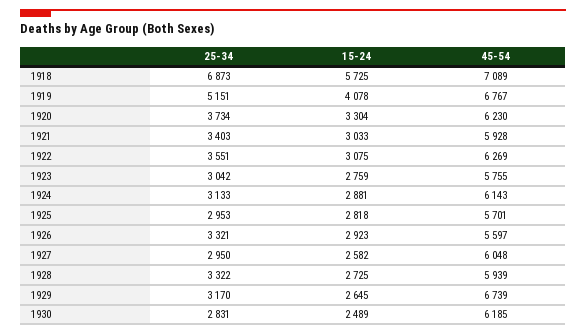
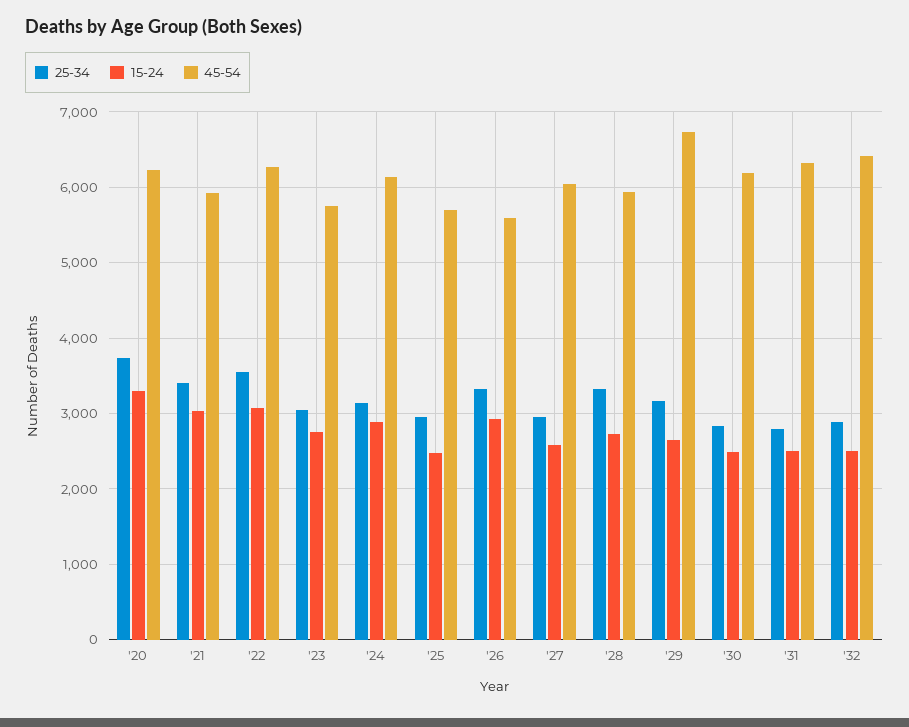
25-34, 1918: 6873 -> none
15-24, 1918: 5725 -> none
45-54, 1918: 7089 -> none
25-34, 1919: 5151 -> none
15-24, 1919: 4078 -> none
45-54, 1919: 6767 -> none
15-24, 1925: 2818 -> 2500
25-34, '31: none -> 2800
15-24, '31: none -> 2500
45-54, '31: none -> 6300
25-34, '32: none -> 2900
15-24, '32: none -> 2500
45-54, '32: none -> 6400

